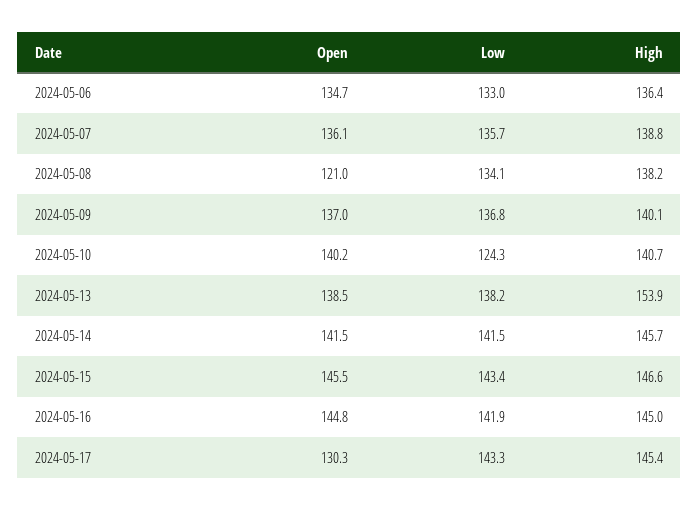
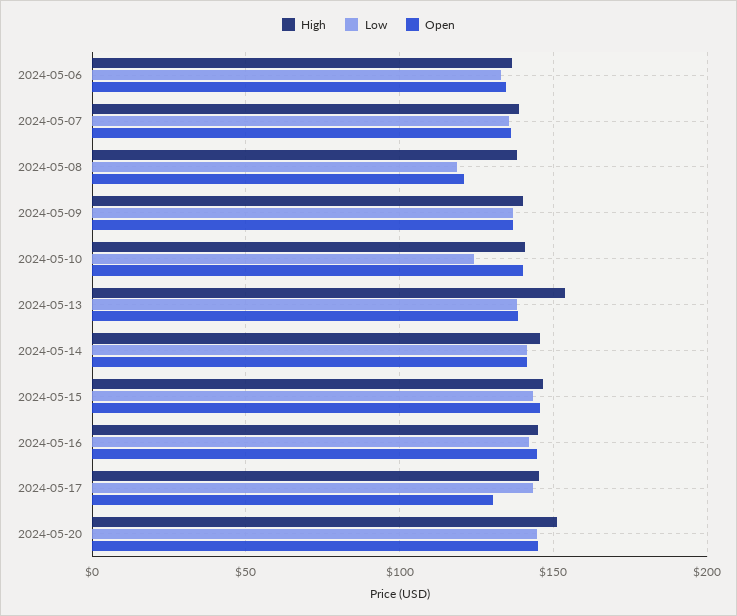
Low, 2024-05-08: 134.1 -> 120
High, 2024-05-20: none -> 150
Low, 2024-05-20: none -> 145
Open, 2024-05-20: none -> 145

